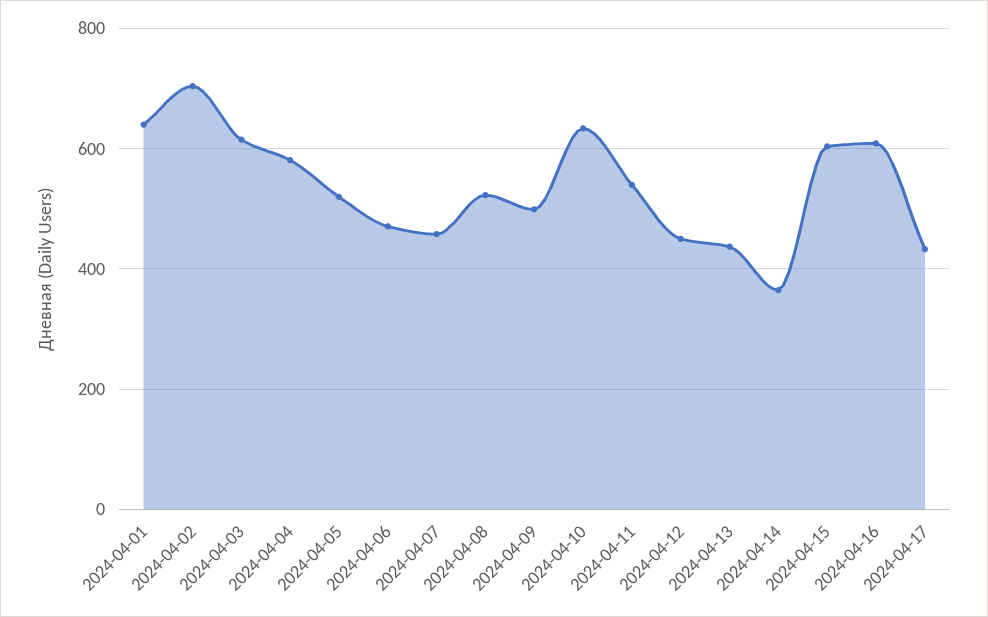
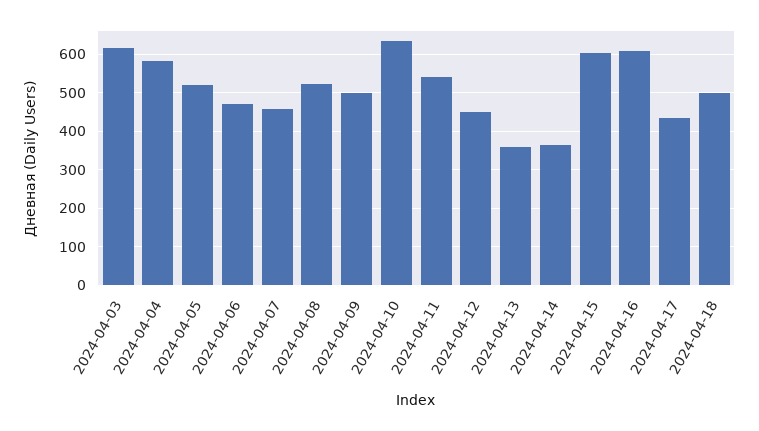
2024-04-01: 640 -> none
2024-04-02: 700 -> none
2024-04-13: 440 -> 360
2024-04-18: none -> 500

